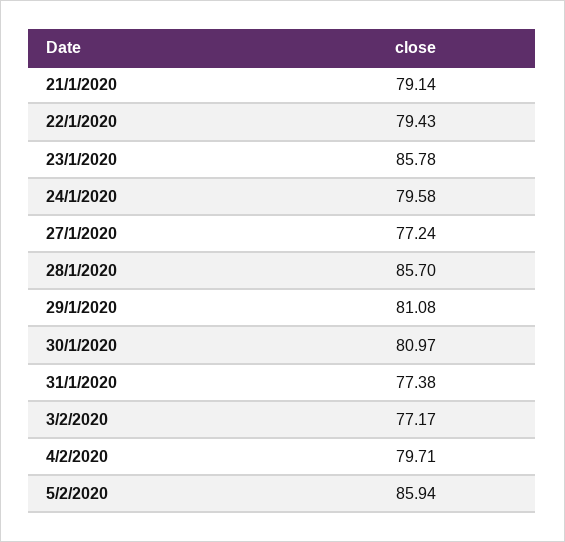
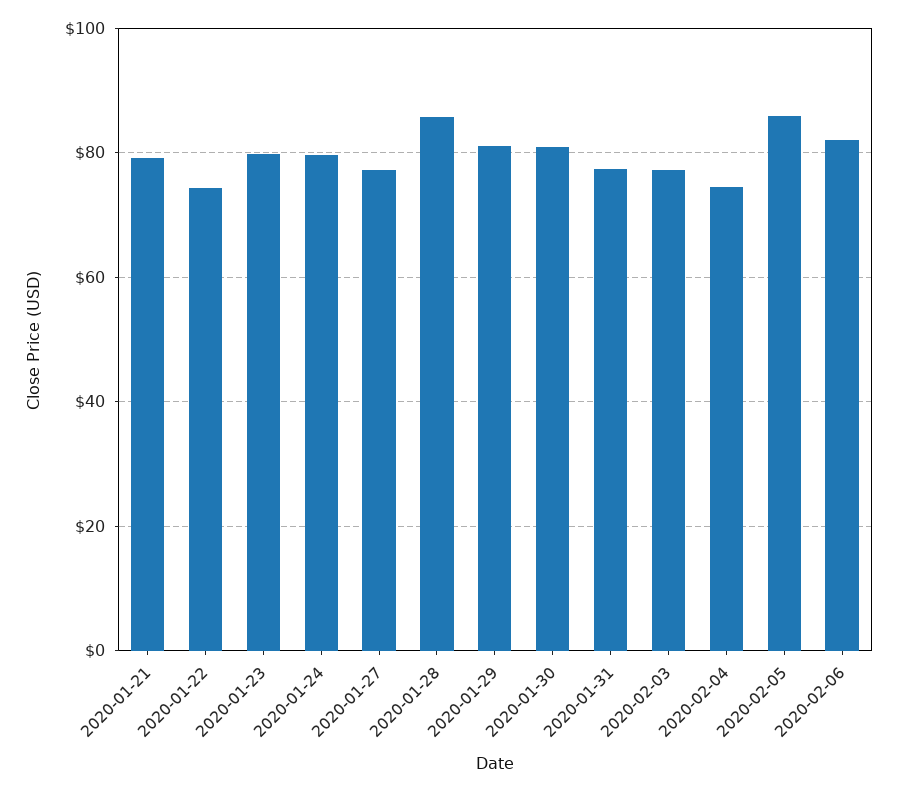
22/1/2020: 79.43 -> 74
23/1/2020: 85.78 -> 80
4/2/2020: 79.71 -> 74
2020-02-06: none -> 82

